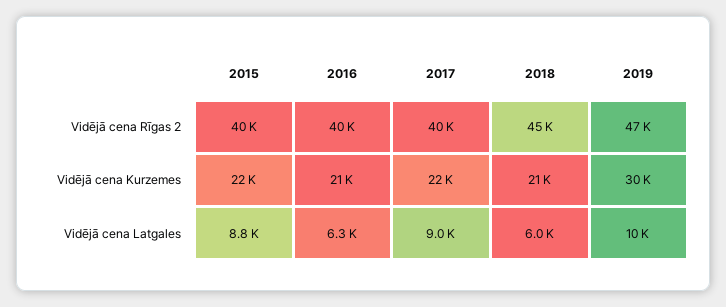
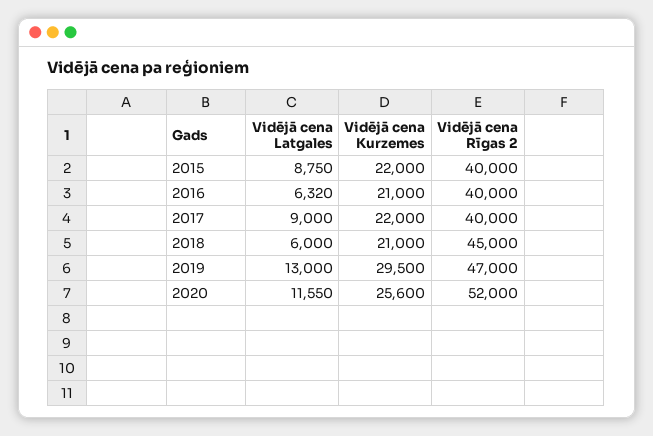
2019, Vidējā cena Latgales: 10000 -> 13000
2020, Vidējā cena Latgales: none -> 11550
2020, Vidējā cena Kurzemes: none -> 25600
2020, Vidējā cena Rīgas 2: none -> 52000

